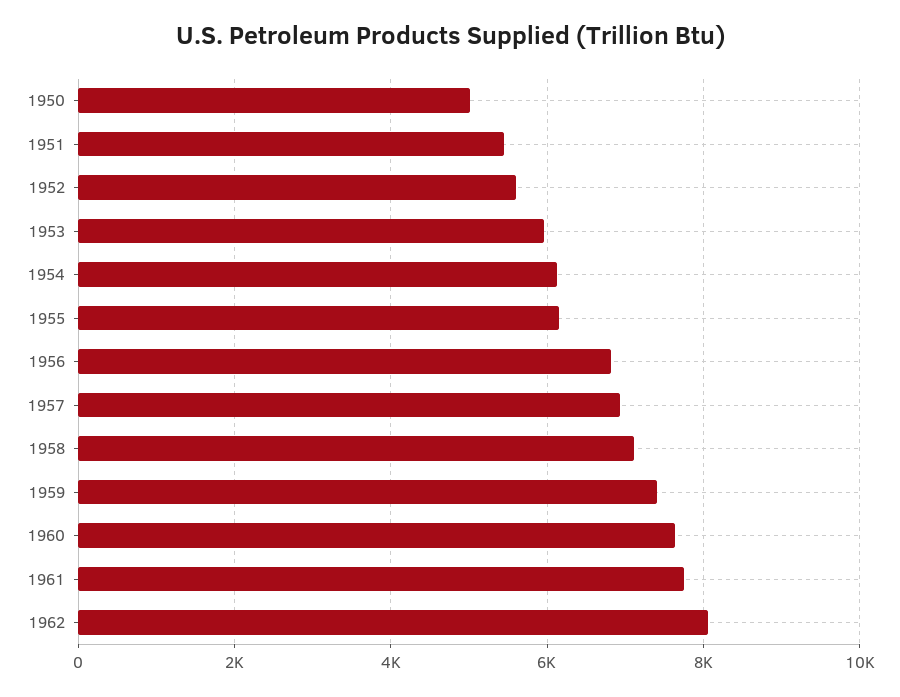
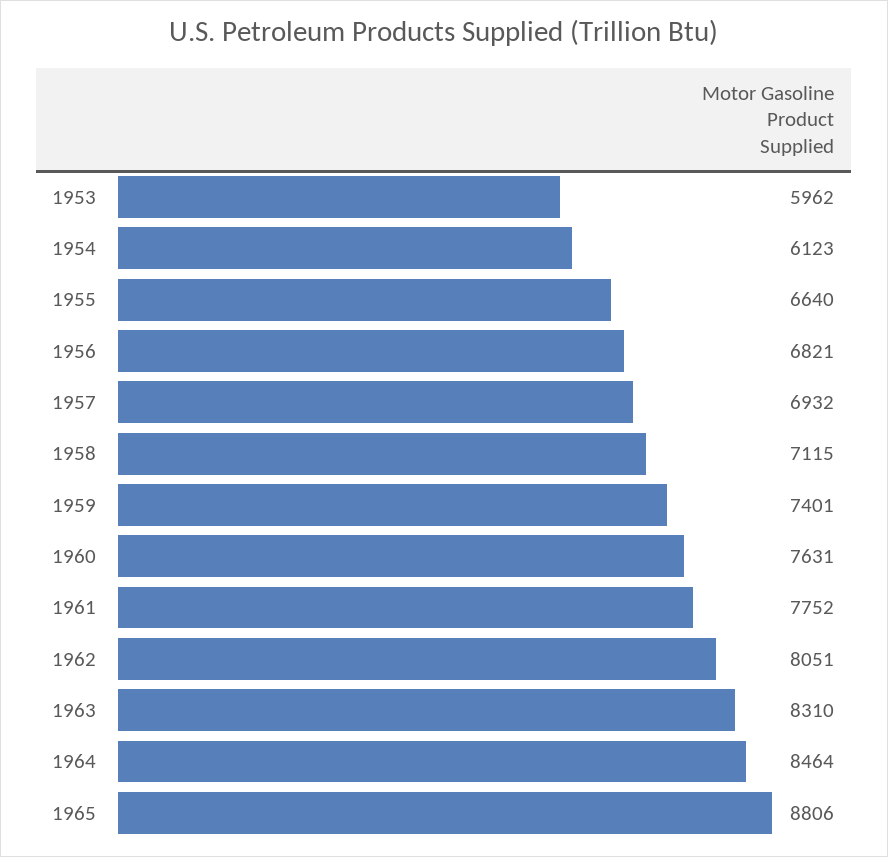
1950: 5000 -> none
1951: 5400 -> none
1952: 5600 -> none
1955: 6200 -> 6640
1963: none -> 8310
1964: none -> 8464
1965: none -> 8806

